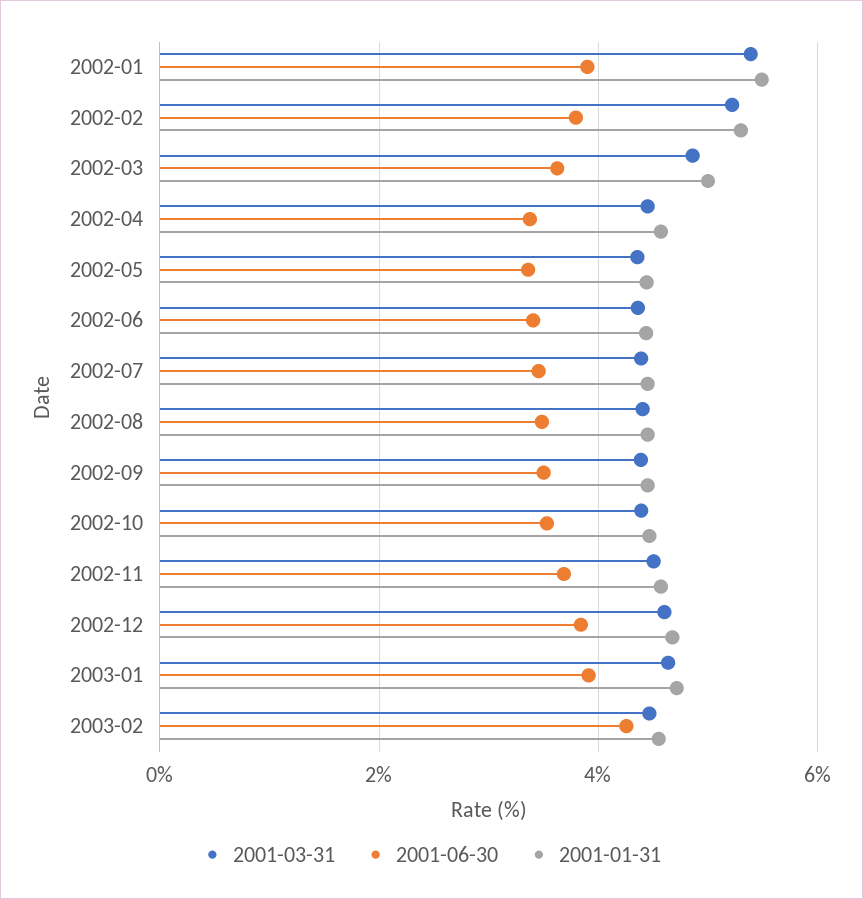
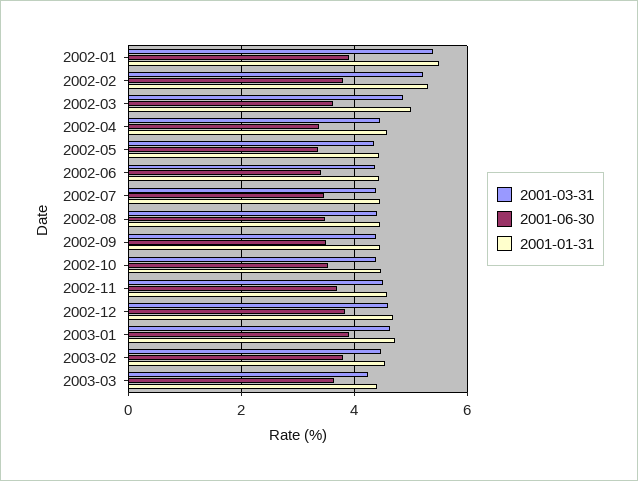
2001-06-30, 2003-02: 4.2 -> 3.8
2001-03-31, 2003-03: none -> 4.2
2001-06-30, 2003-03: none -> 3.6
2001-01-31, 2003-03: none -> 4.4

